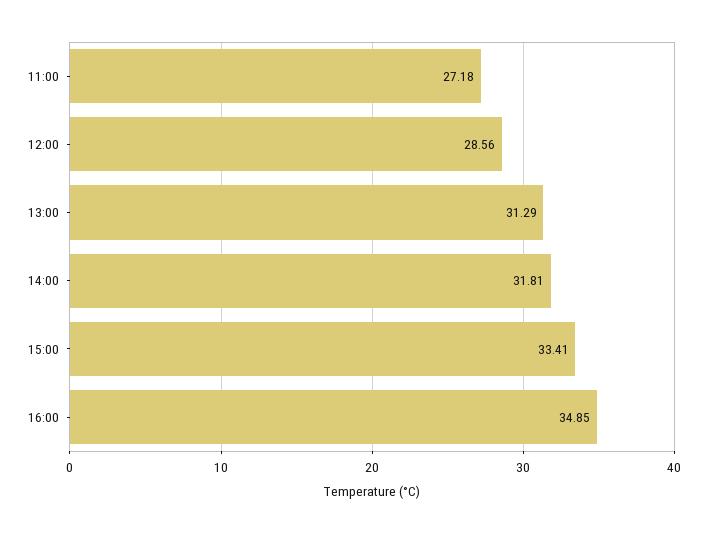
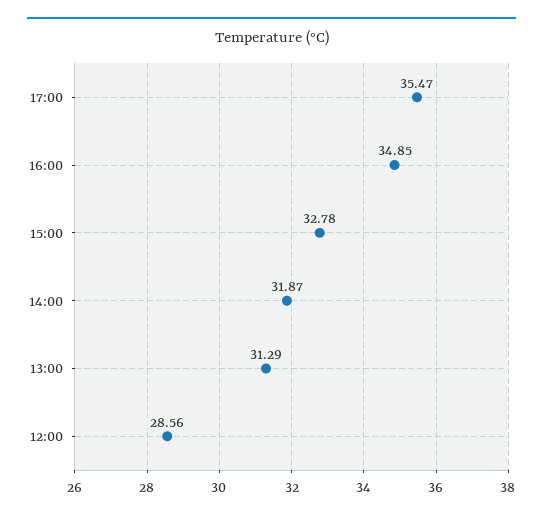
11:00: 27.18 -> none
14:00: 31.81 -> 31.87
15:00: 33.41 -> 32.78
17:00: none -> 35.47

